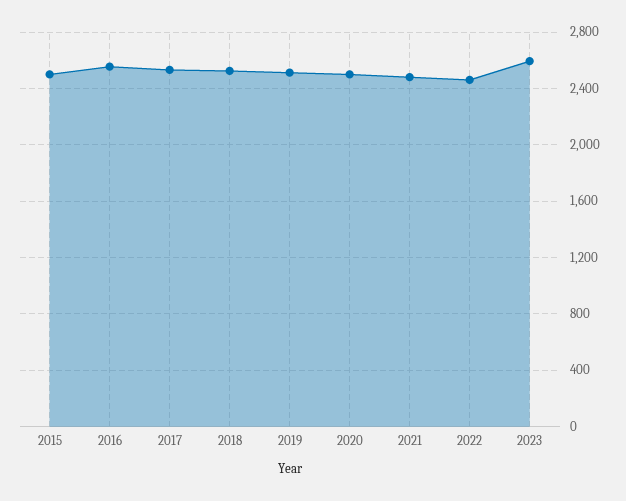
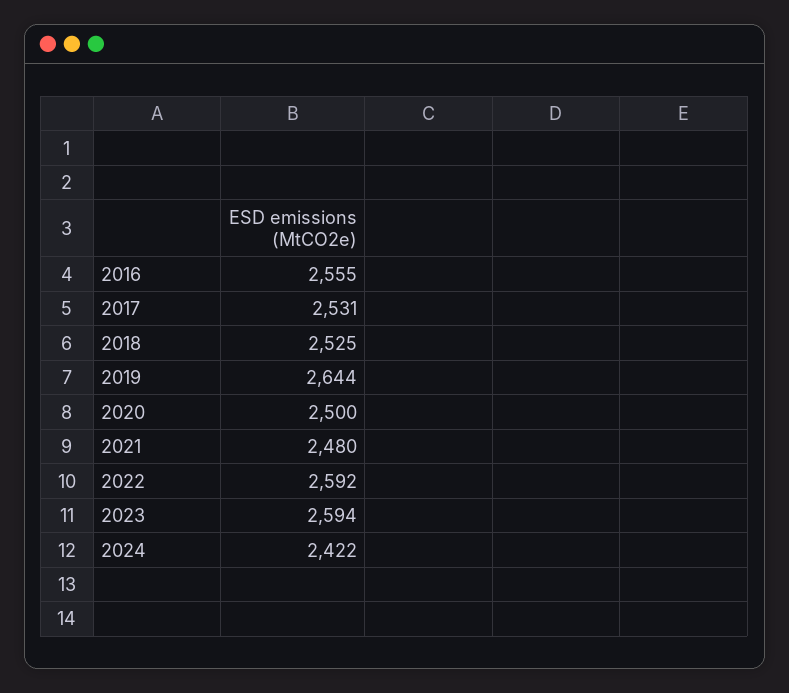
2015: 2500 -> none
2019: 2500 -> 2644
2022: 2450 -> 2592
2024: none -> 2422

